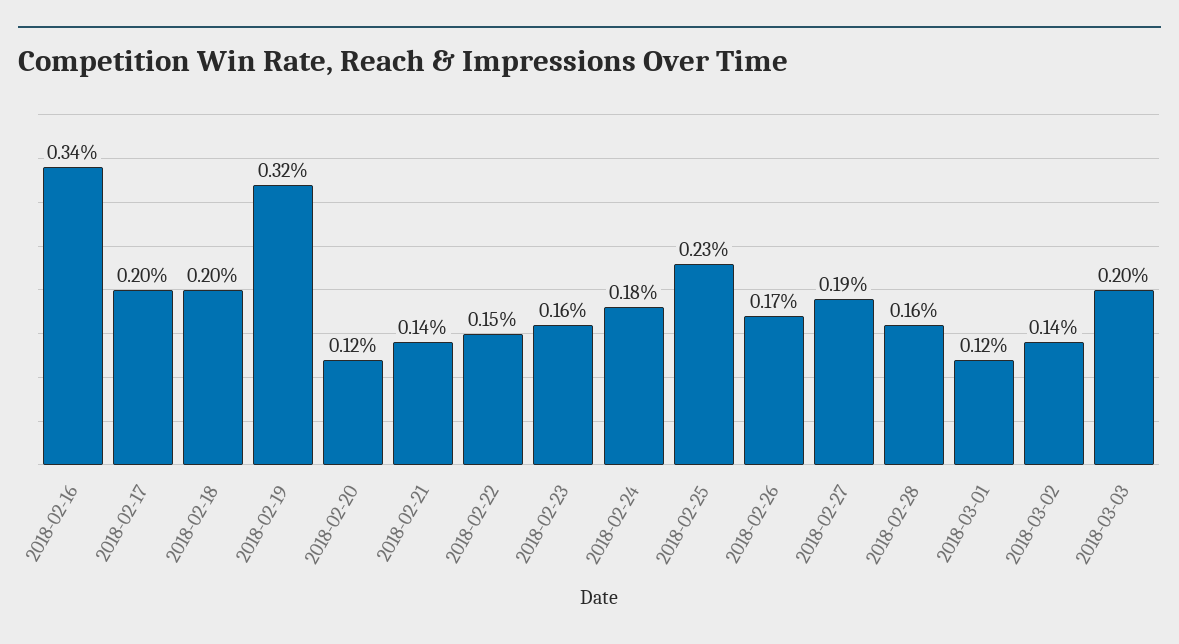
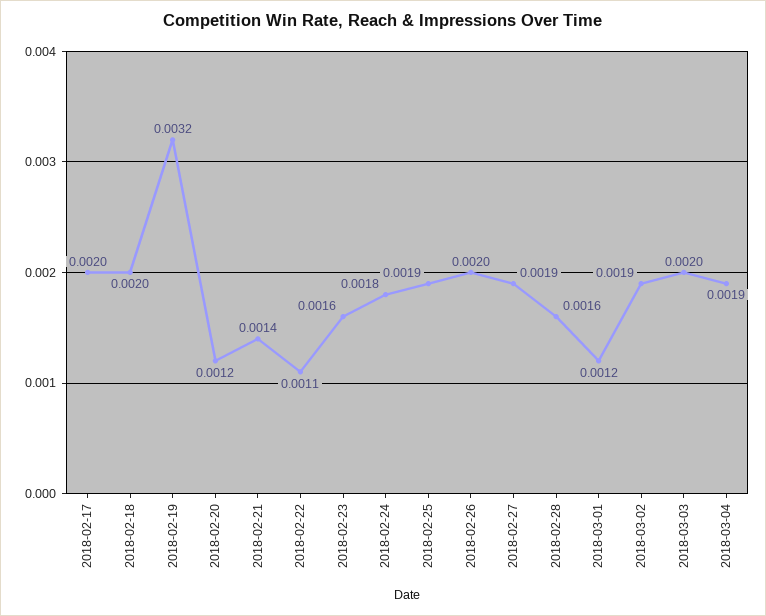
2018-02-16: 0.0034 -> none
2018-02-22: 0.0015 -> 0.0011
2018-02-25: 0.0023 -> 0.0019
2018-02-26: 0.0017 -> 0.002
2018-03-02: 0.0014 -> 0.0019
2018-03-04: none -> 0.0019

